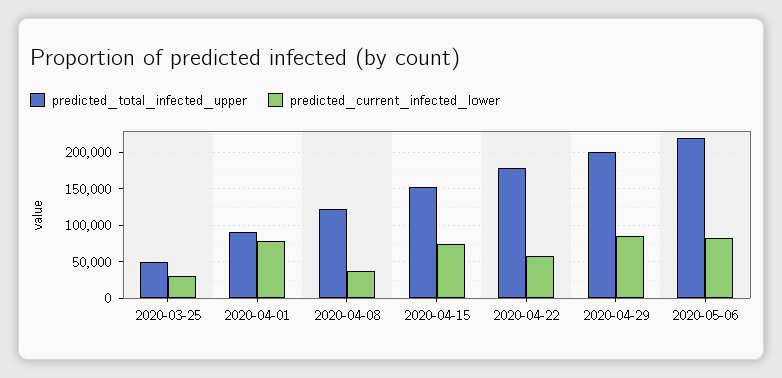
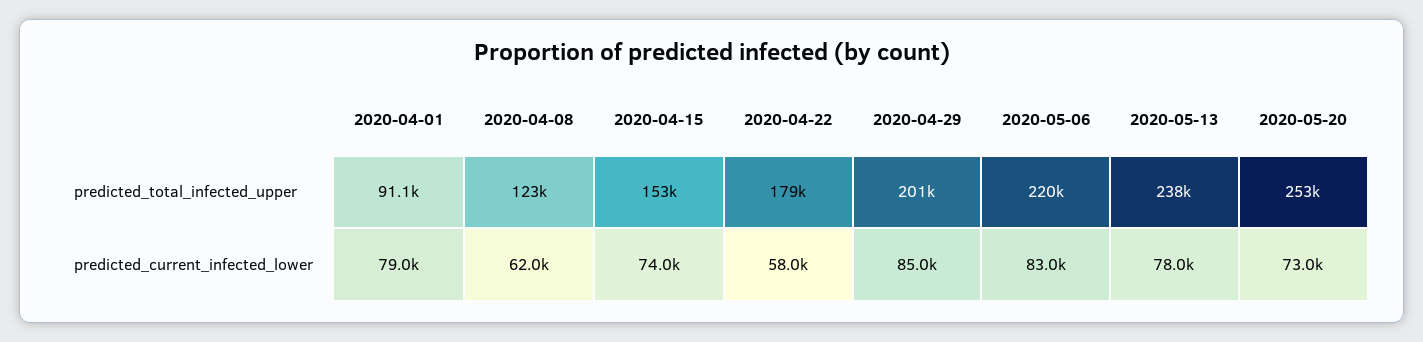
predicted_total_infected_upper, 2020-03-25: 50000 -> none
predicted_current_infected_lower, 2020-03-25: 30000 -> none
predicted_current_infected_lower, 2020-04-08: 40000 -> 62000
predicted_total_infected_upper, 2020-05-13: none -> 238000
predicted_total_infected_upper, 2020-05-20: none -> 253000
predicted_current_infected_lower, 2020-05-13: none -> 78000
predicted_current_infected_lower, 2020-05-20: none -> 73000

